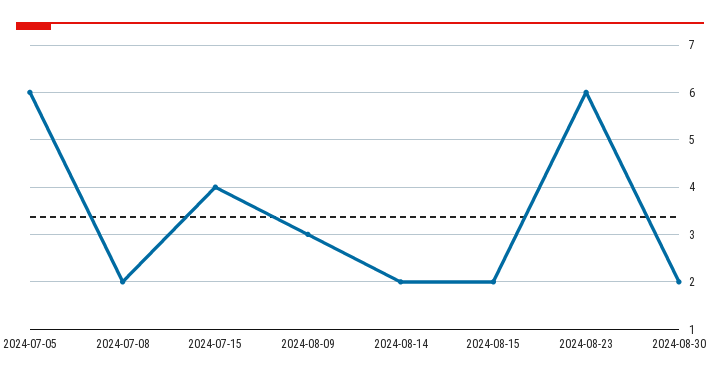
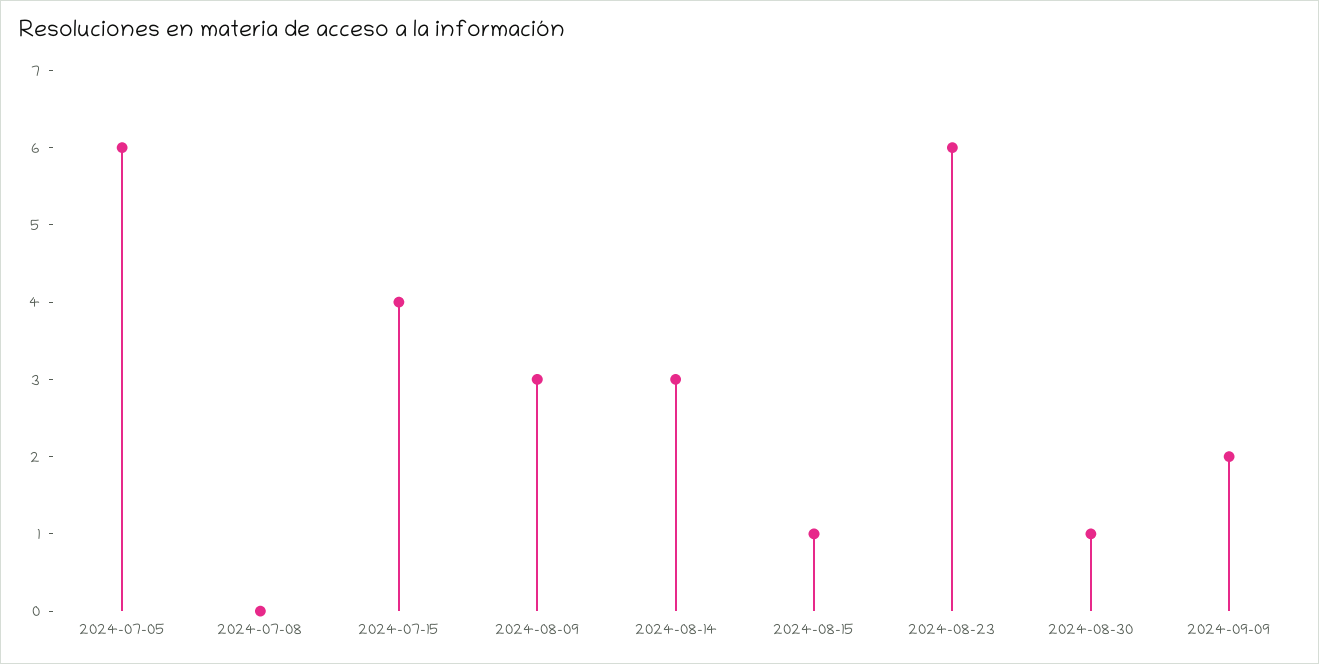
2024-07-08: 2 -> 0
2024-08-14: 2 -> 3
2024-08-15: 2 -> 1
2024-08-30: 2 -> 1
2024-09-09: none -> 2

